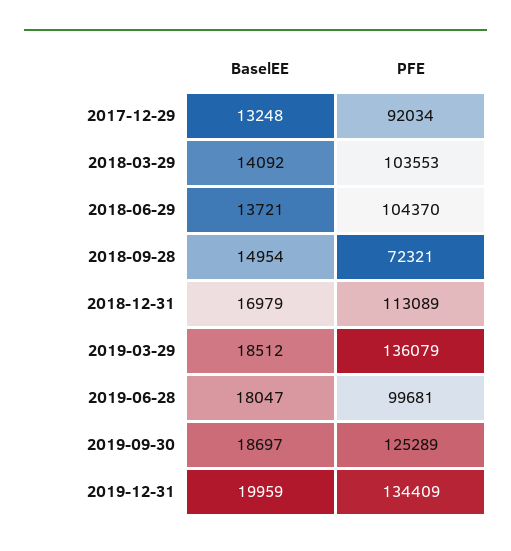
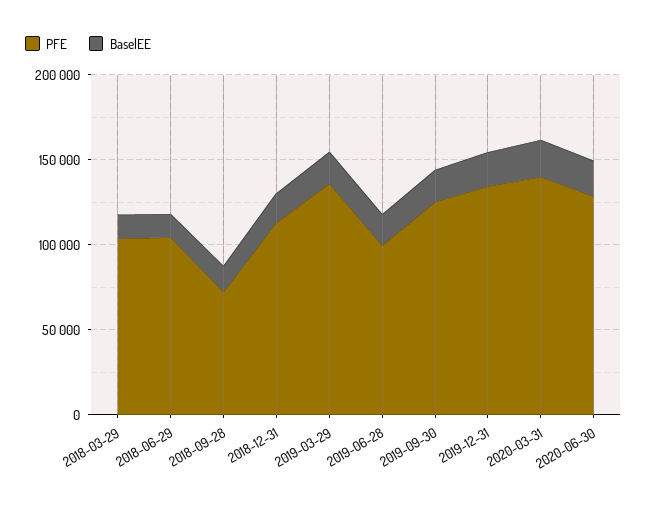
BaselEE, 2017-12-29: 13248 -> none
PFE, 2017-12-29: 92034 -> none
PFE, 2020-03-31: none -> 140000
BaselEE, 2020-03-31: none -> 20000
PFE, 2020-06-30: none -> 130000
BaselEE, 2020-06-30: none -> 20000

